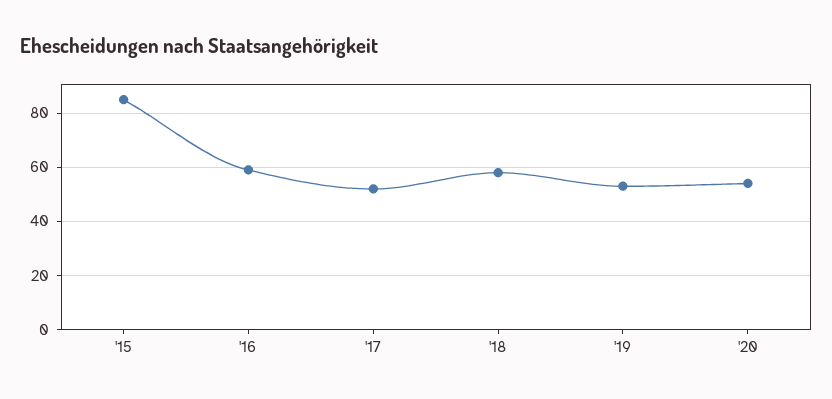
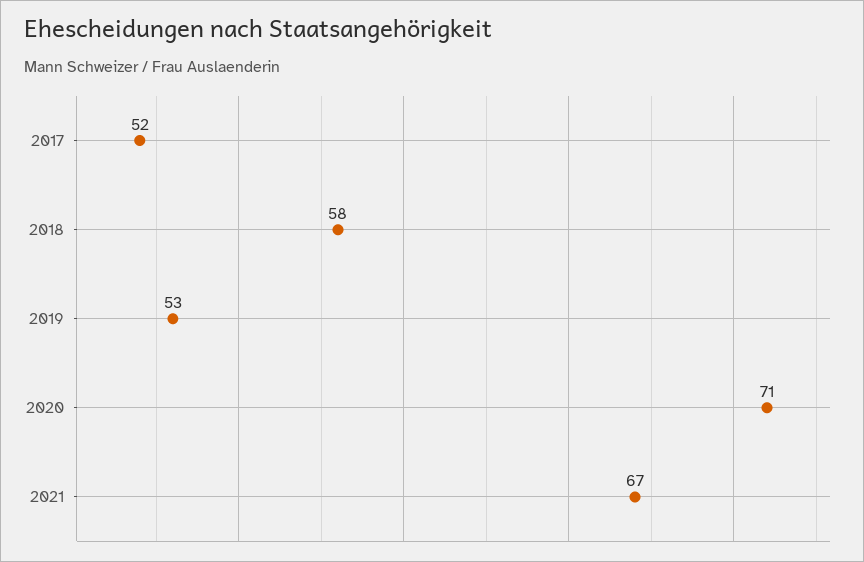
'15: 85 -> none
'16: 60 -> none
'20: 55 -> 71
2021: none -> 67

